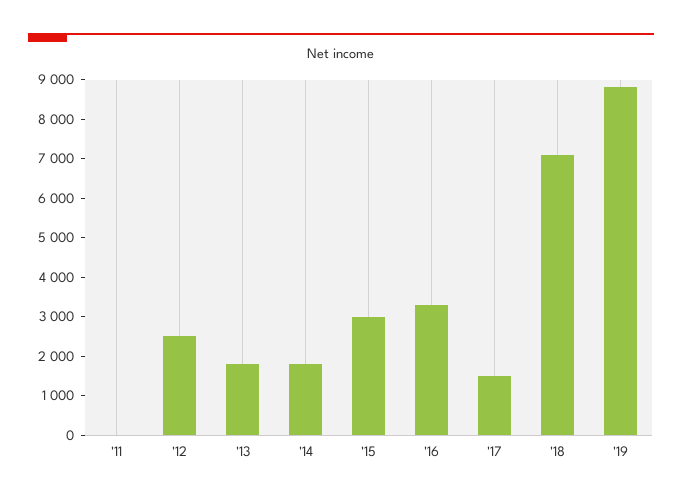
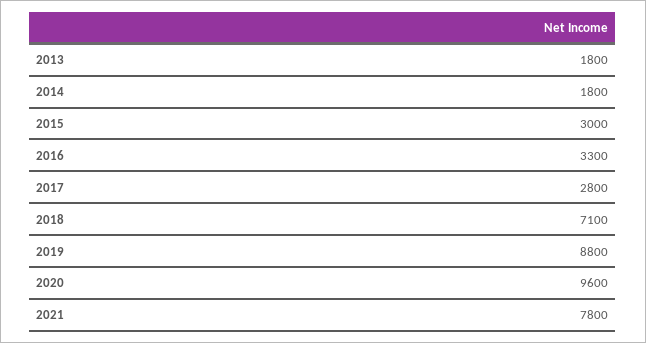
'11: 0 -> none
'12: 2500 -> none
'17: 1500 -> 2800
2020: none -> 9600
2021: none -> 7800

